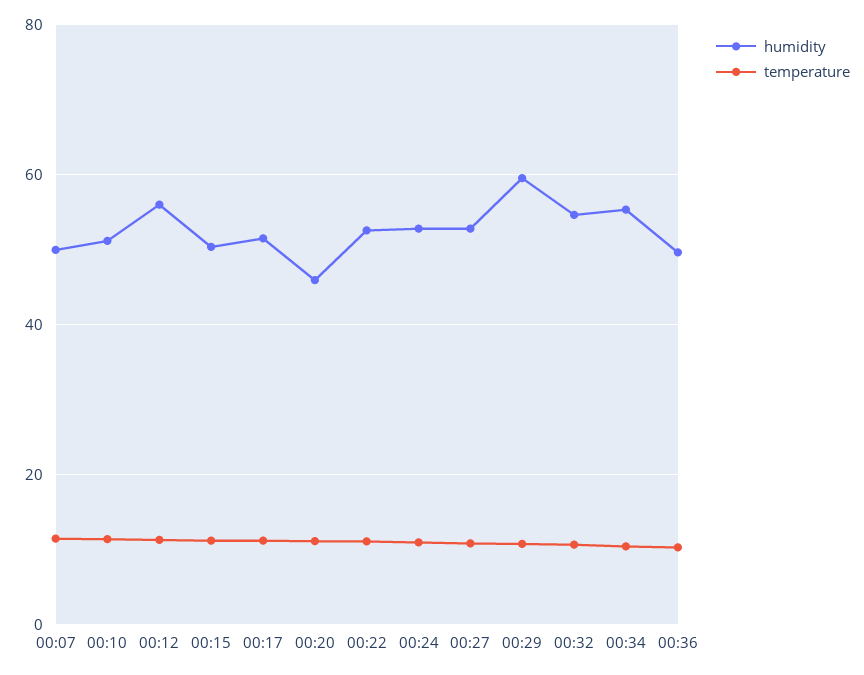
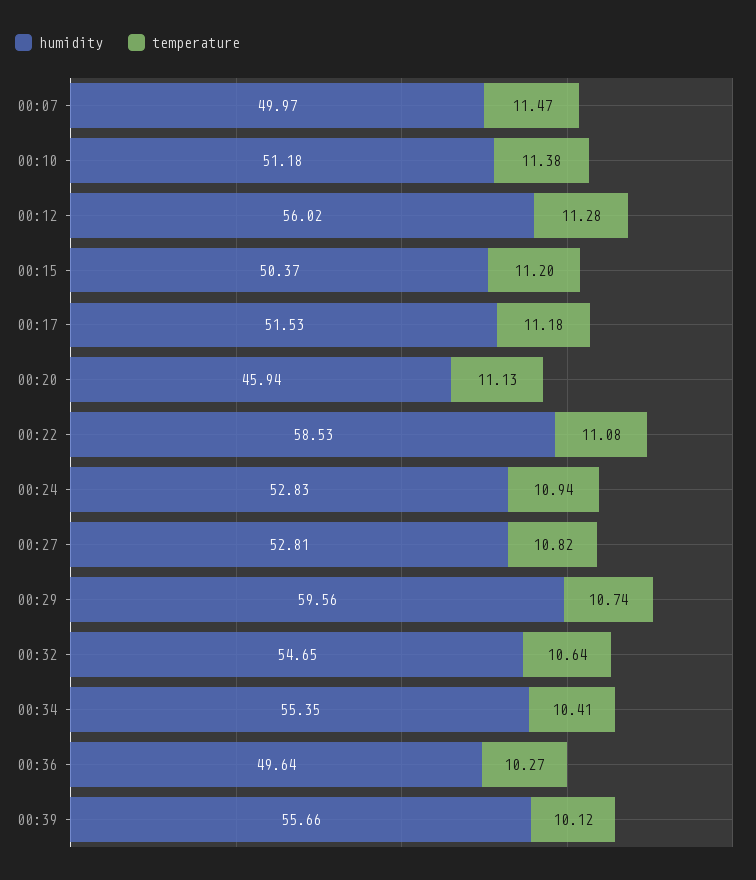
humidity, 00:22: 52 -> 58.53
humidity, 00:39: none -> 55.66
temperature, 00:39: none -> 10.12

